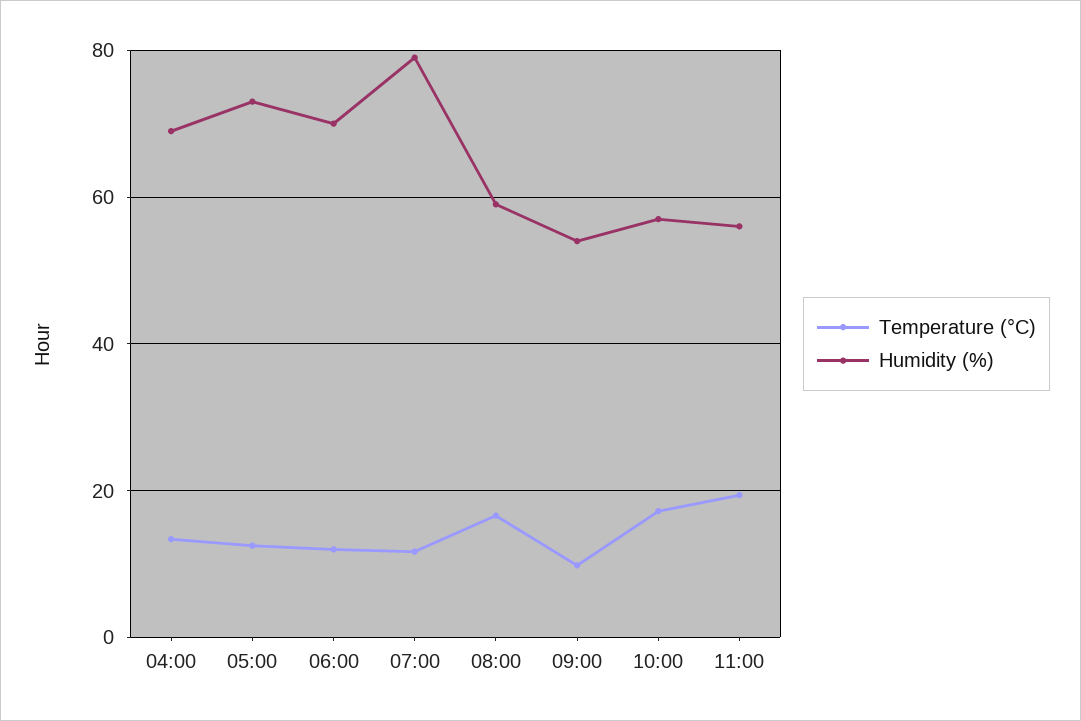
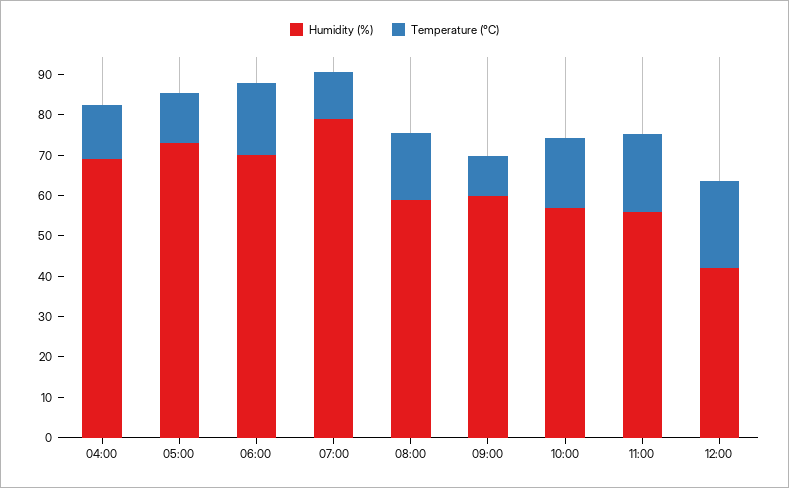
Temperature (°C), 06:00: 12 -> 18
Humidity (%), 09:00: 54 -> 60
Humidity (%), 12:00: none -> 42
Temperature (°C), 12:00: none -> 22

